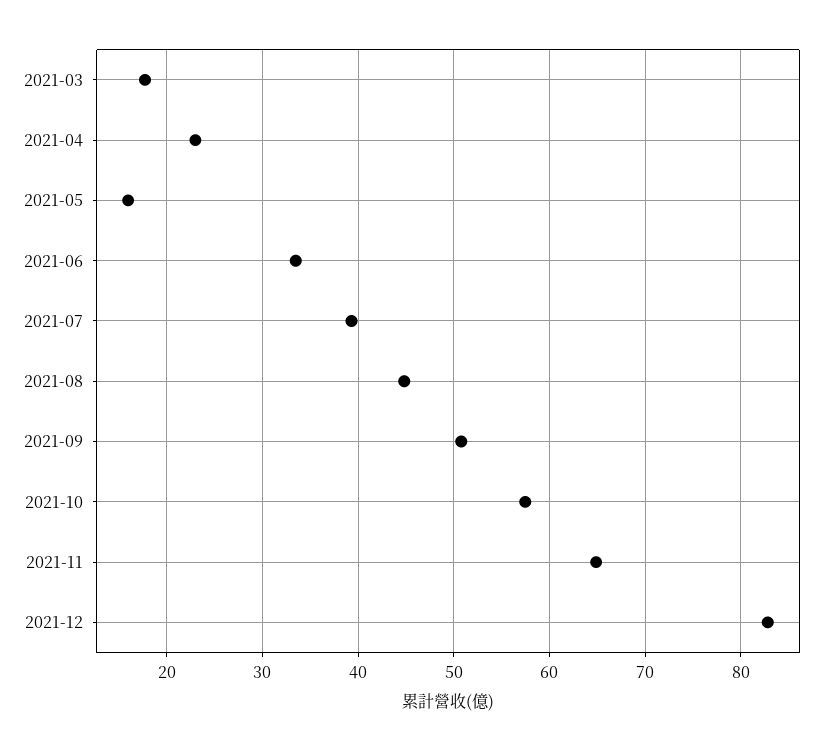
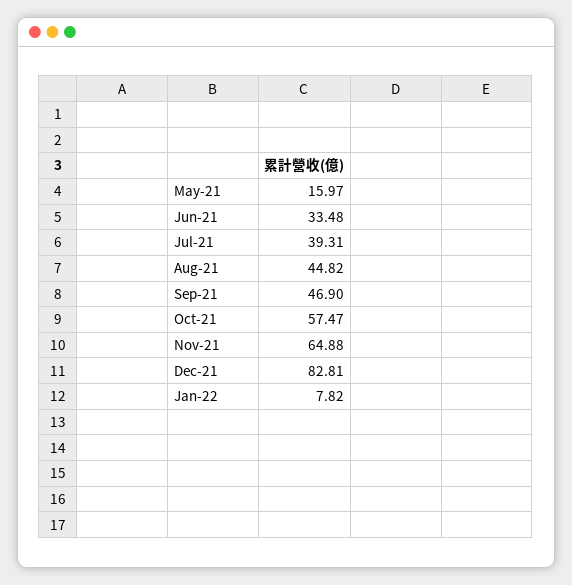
2021-03: 18 -> none
2021-04: 23 -> none
2021-09: 51 -> 46.9
Jan-22: none -> 7.82

